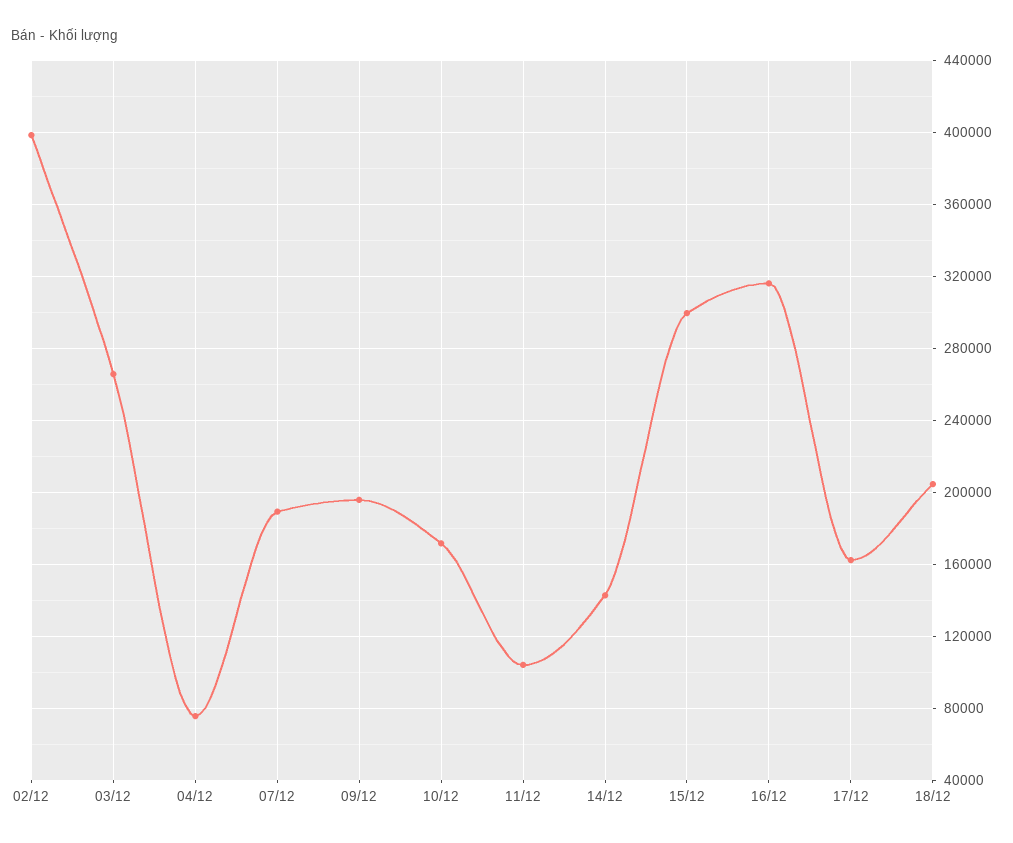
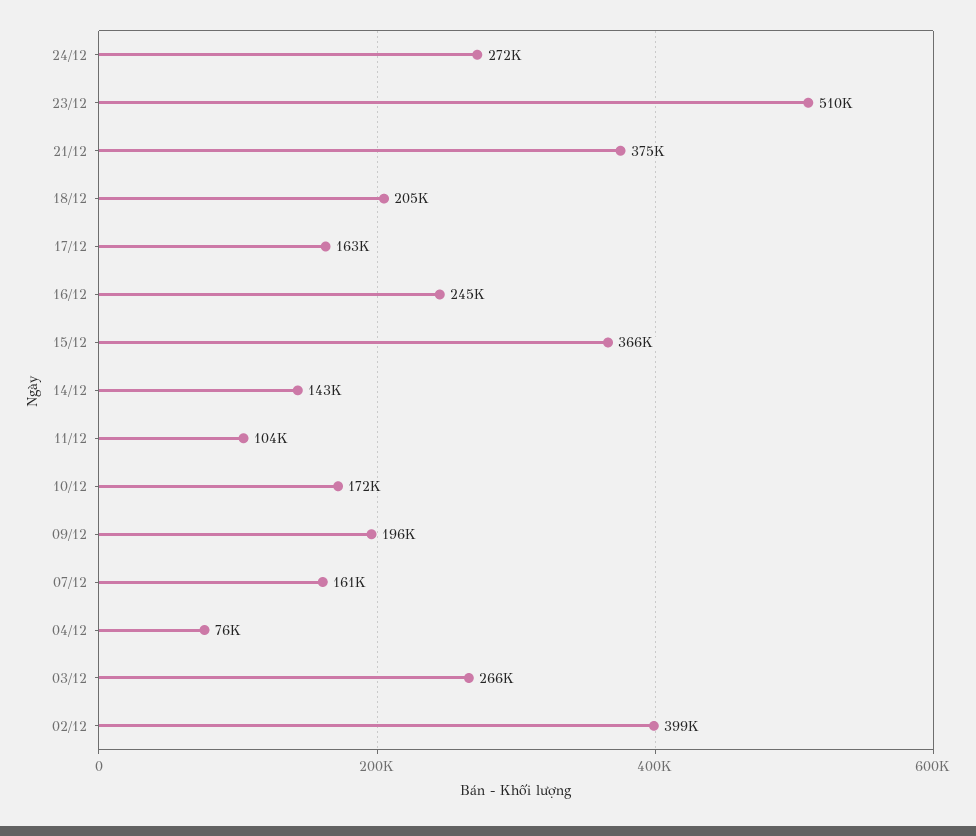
07/12: 190000 -> 161000
15/12: 300000 -> 366000
16/12: 315000 -> 245000
24/12: none -> 272000
23/12: none -> 510000
21/12: none -> 375000

